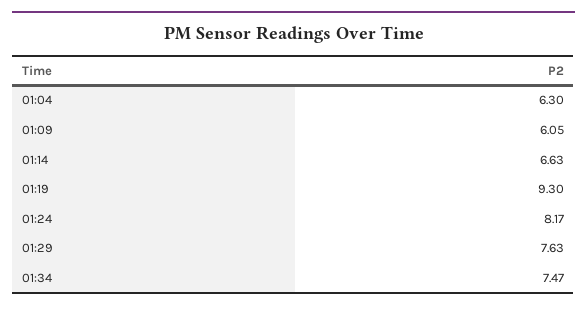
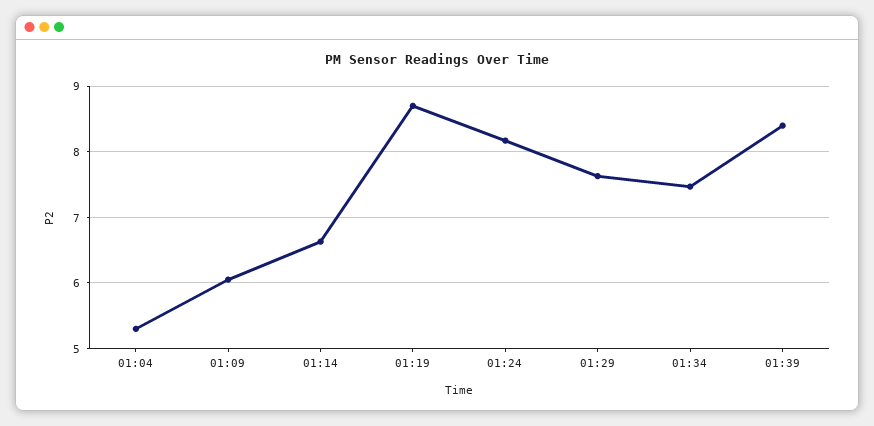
01:04: 6.3 -> 5.3
01:19: 9.3 -> 8.7
01:39: none -> 8.4

